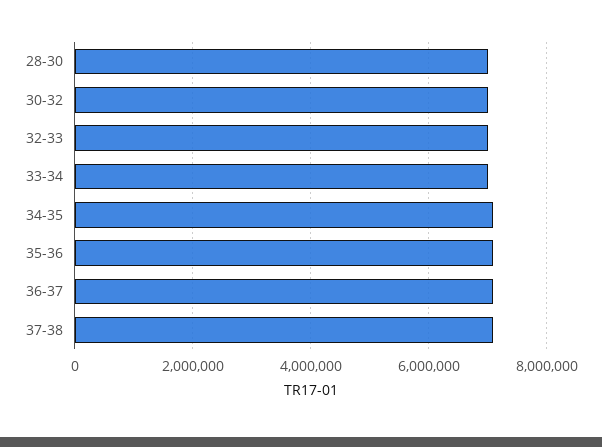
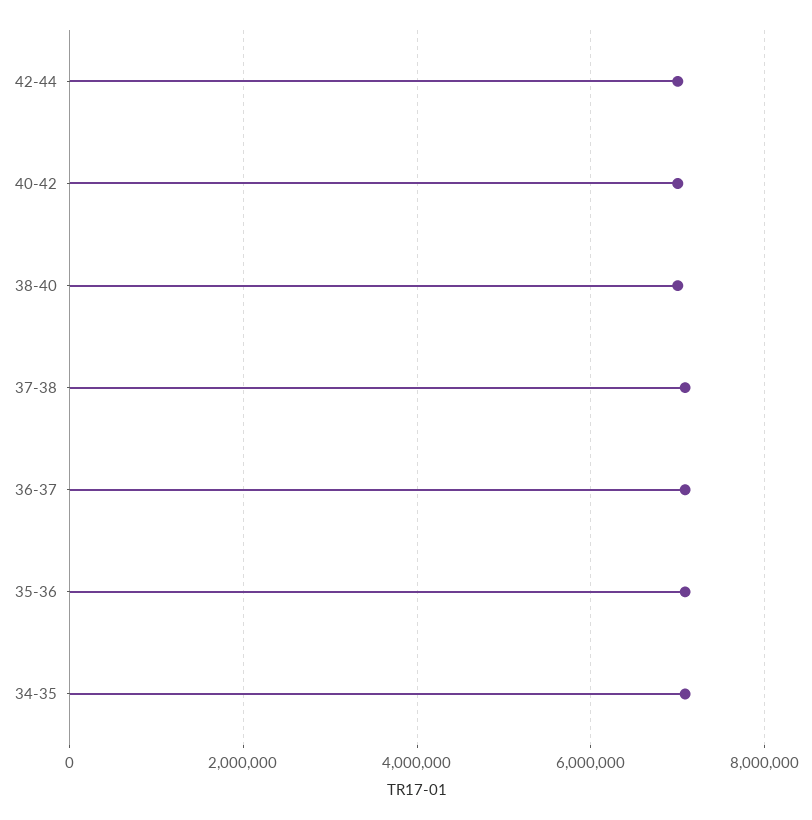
28-30: 7000000 -> none
30-32: 7000000 -> none
32-33: 7000000 -> none
33-34: 7000000 -> none
42-44: none -> 7000000
40-42: none -> 7000000
38-40: none -> 7000000

